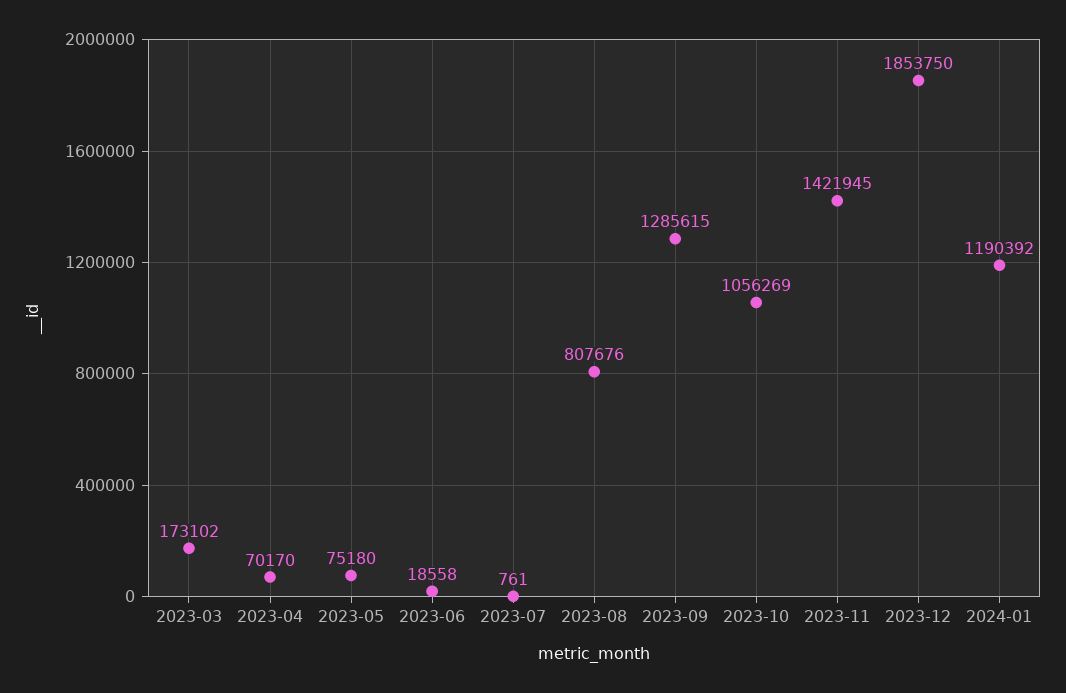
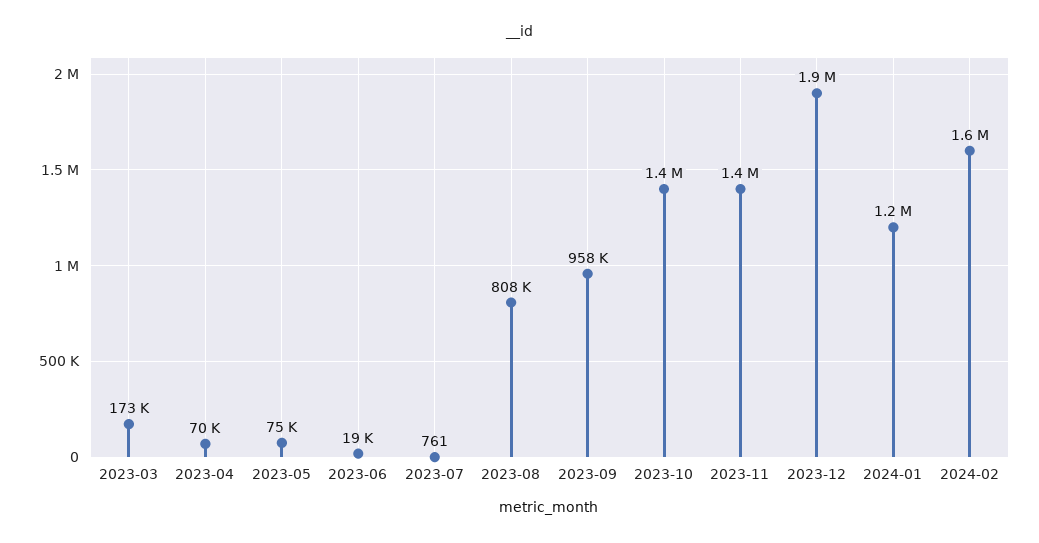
2023-09: 1285615 -> 958000
2023-10: 1056269 -> 1400000
2024-02: none -> 1600000

